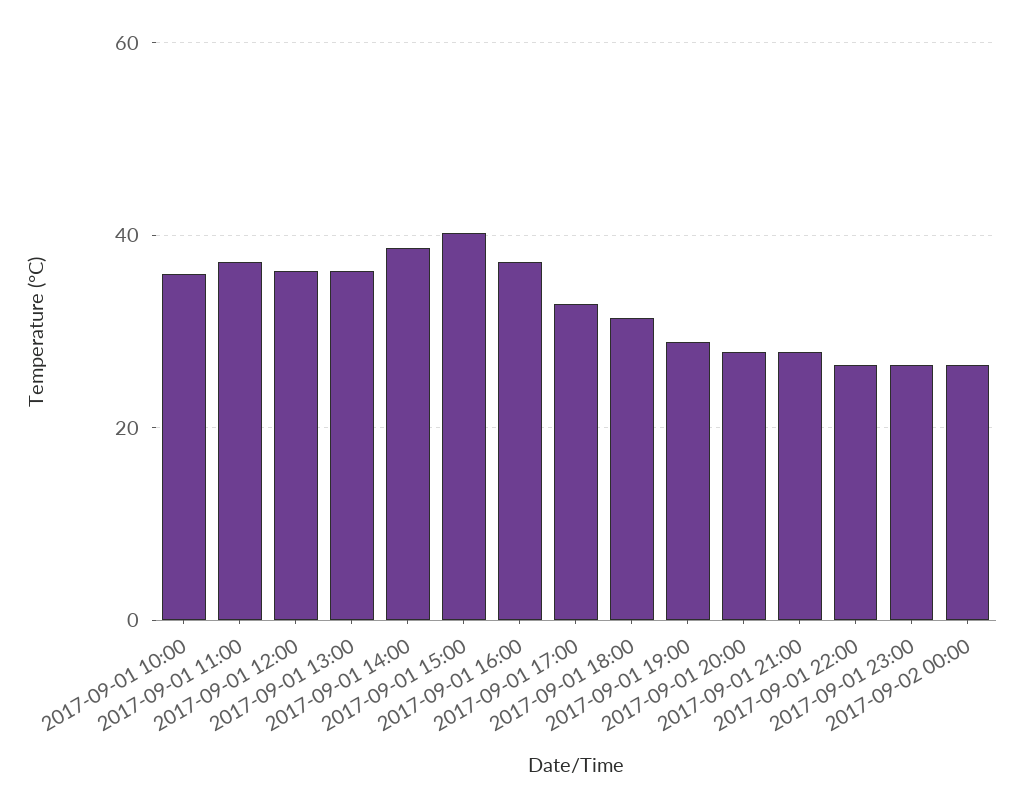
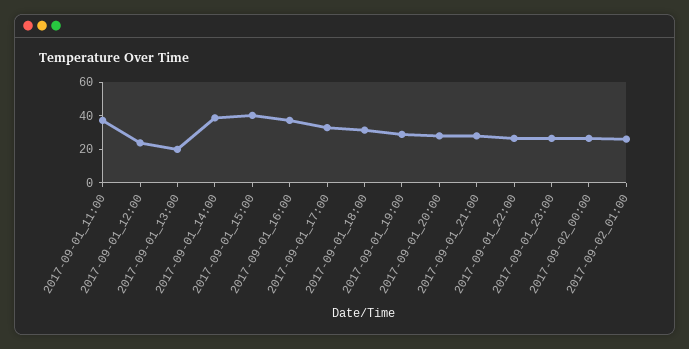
2017-09-01 10:00: 36 -> none
2017-09-01 12:00: 36 -> 25
2017-09-01 13:00: 36 -> 20
2017-09-02_01:00: none -> 25

